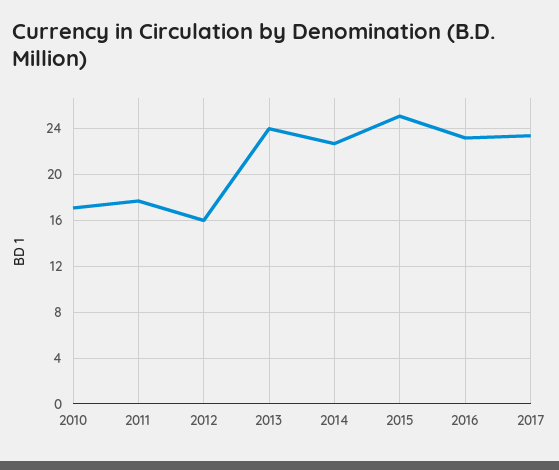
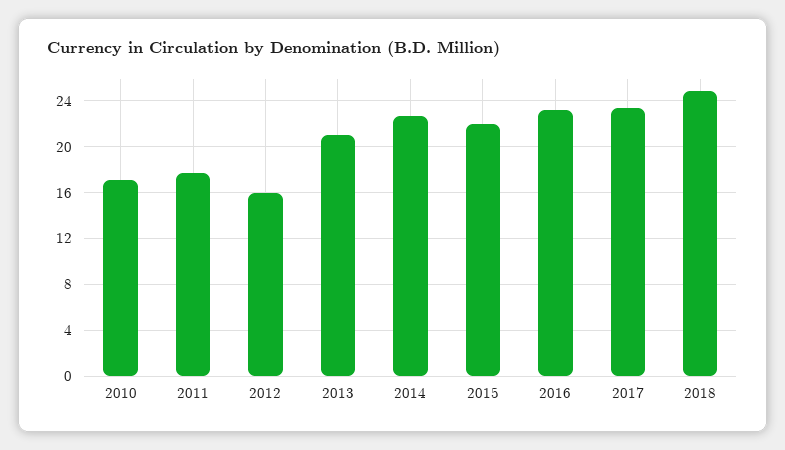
2013: 24 -> 21
2015: 25 -> 22
2018: none -> 25

